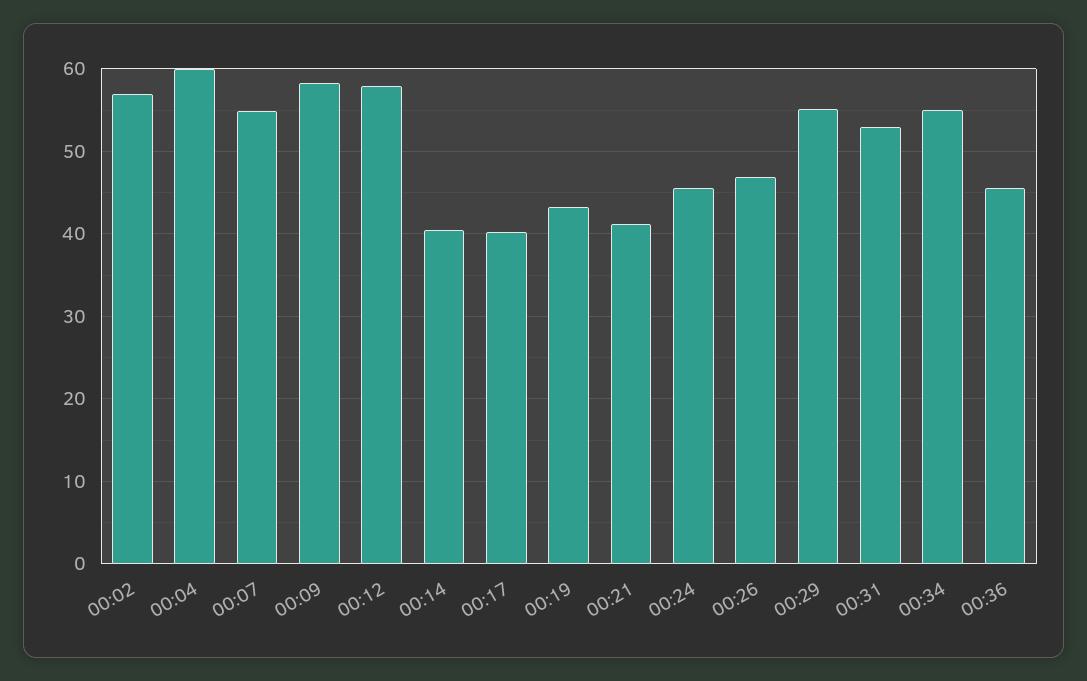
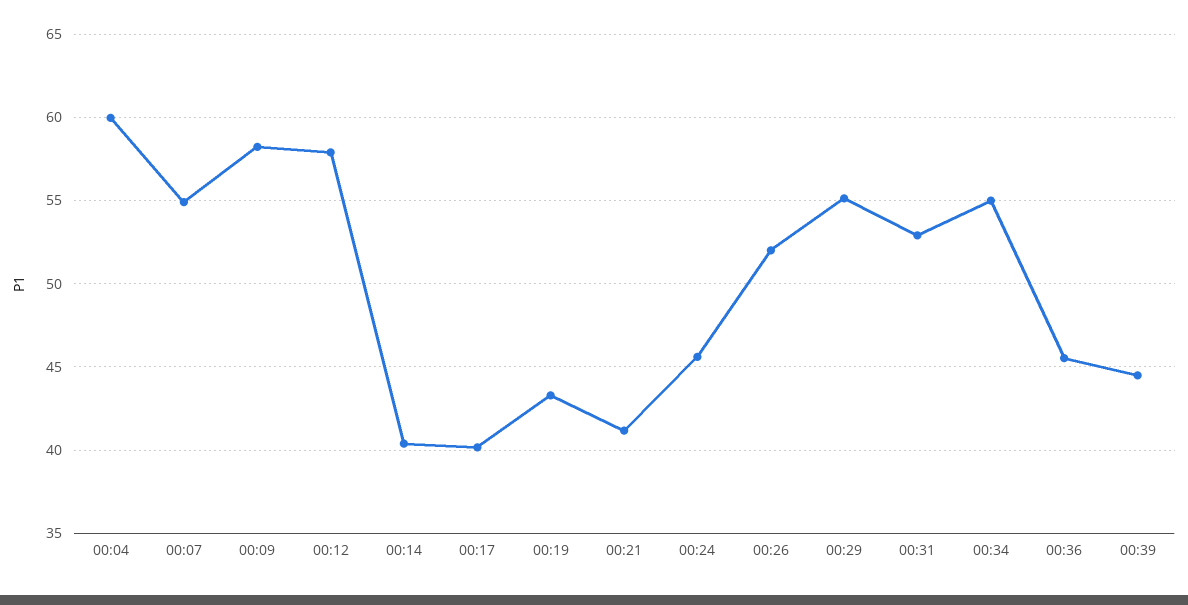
00:02: 57 -> none
00:26: 47 -> 52
00:39: none -> 44.5

